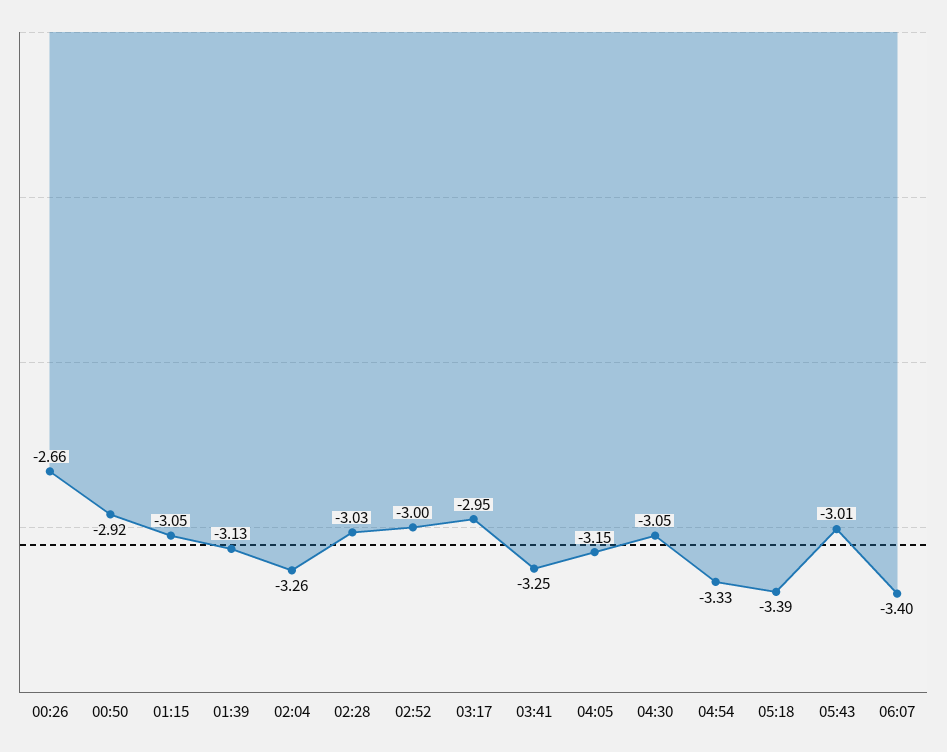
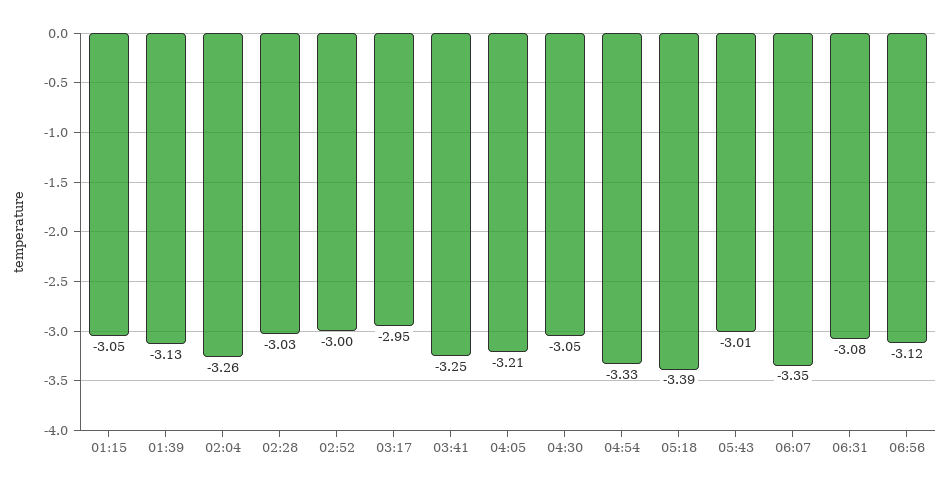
00:26: -2.66 -> none
00:50: -2.92 -> none
04:05: -3.15 -> -3.21
06:07: -3.4 -> -3.35
06:31: none -> -3.08
06:56: none -> -3.12

